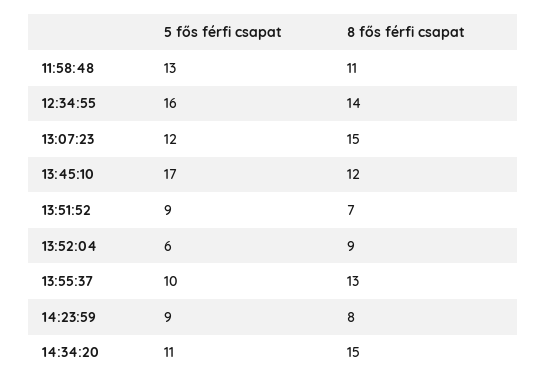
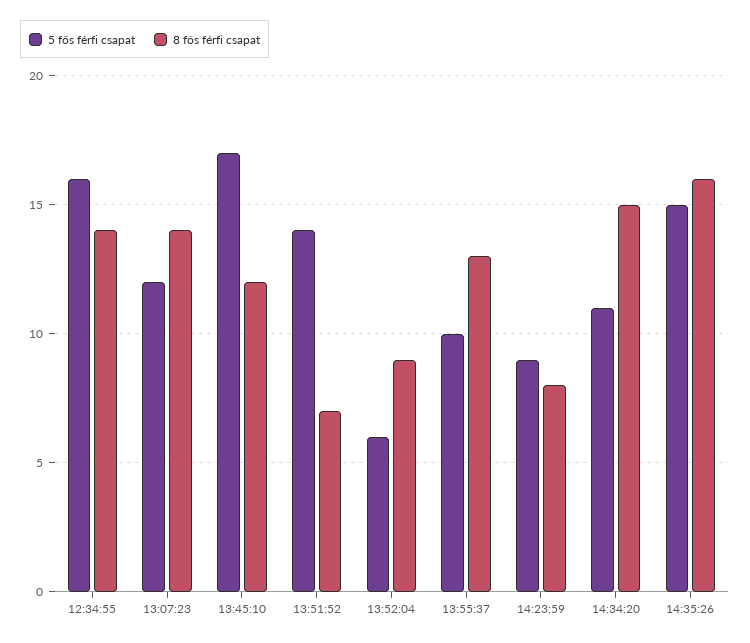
5 fős férfi csapat, 11:58:48: 13 -> none
8 fős férfi csapat, 11:58:48: 11 -> none
8 fős férfi csapat, 13:07:23: 15 -> 14
5 fős férfi csapat, 13:51:52: 9 -> 14
5 fős férfi csapat, 14:35:26: none -> 15
8 fős férfi csapat, 14:35:26: none -> 16

